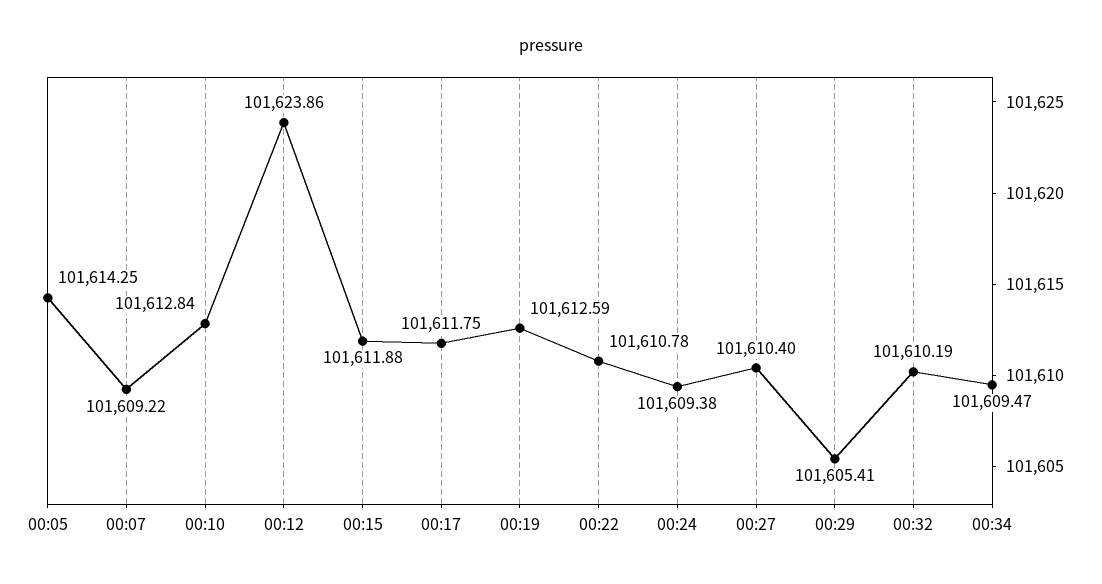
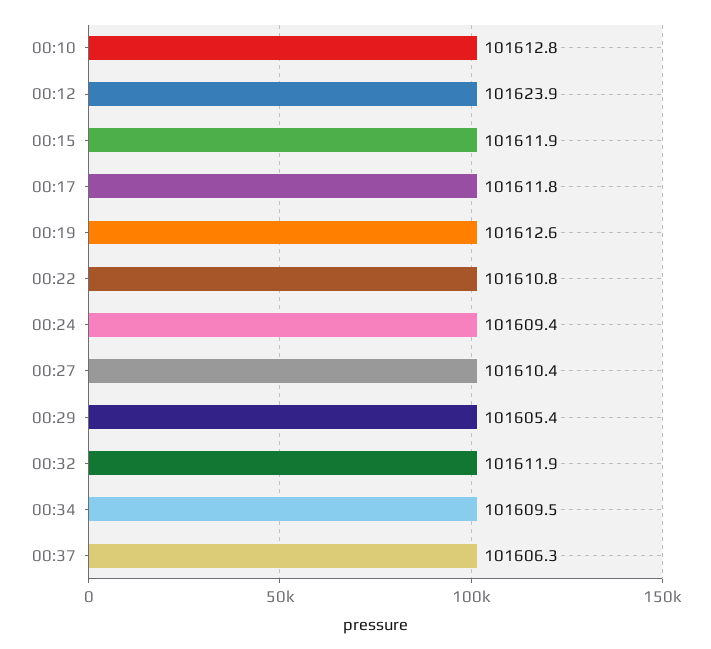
00:05: 101614.25 -> none
00:07: 101609.22 -> none
00:32: 101610.19 -> 101611.9
00:37: none -> 101606.3

